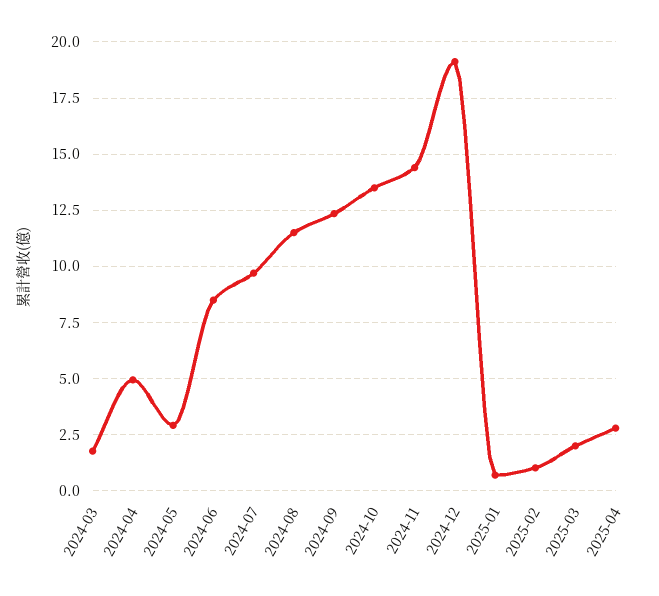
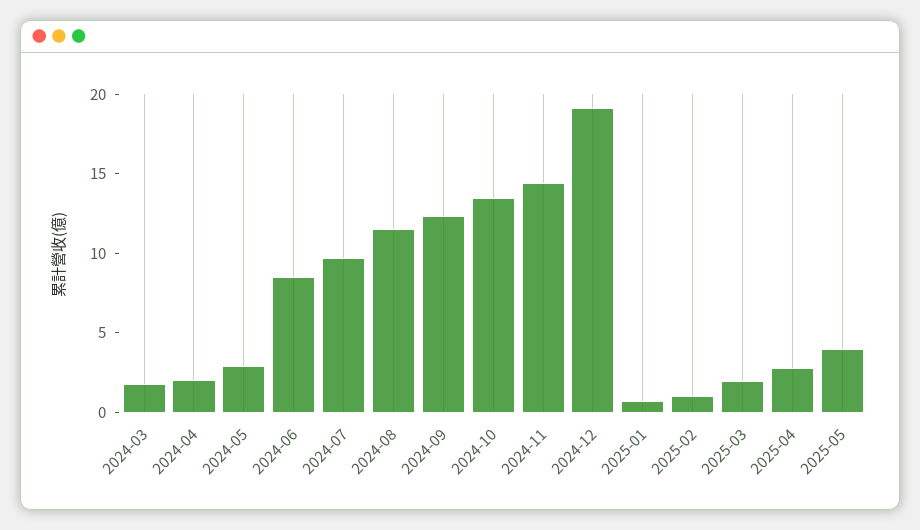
2024-04: 5 -> 2
2025-05: none -> 4

